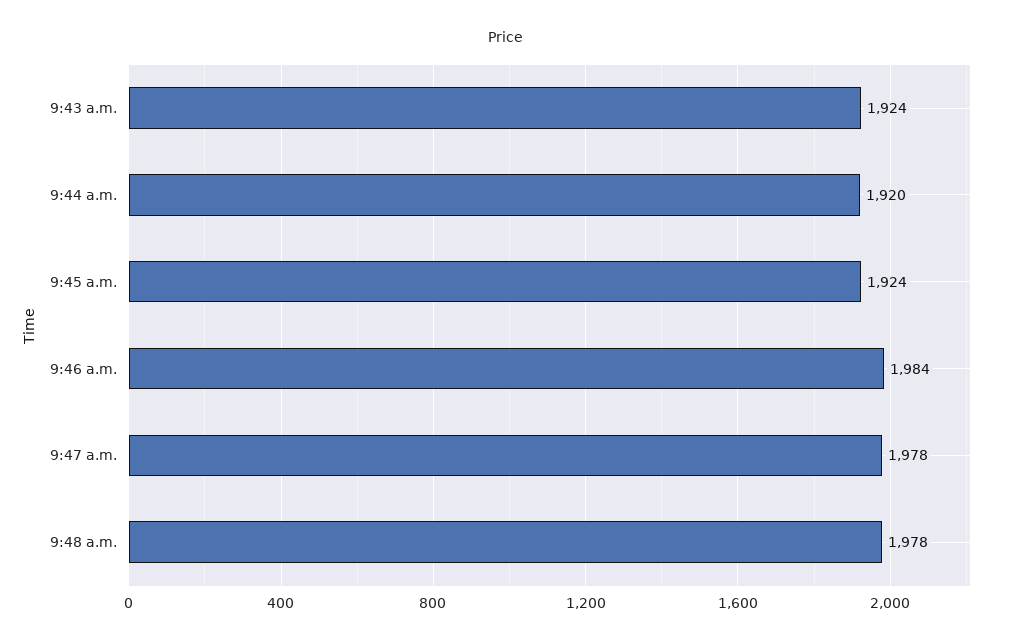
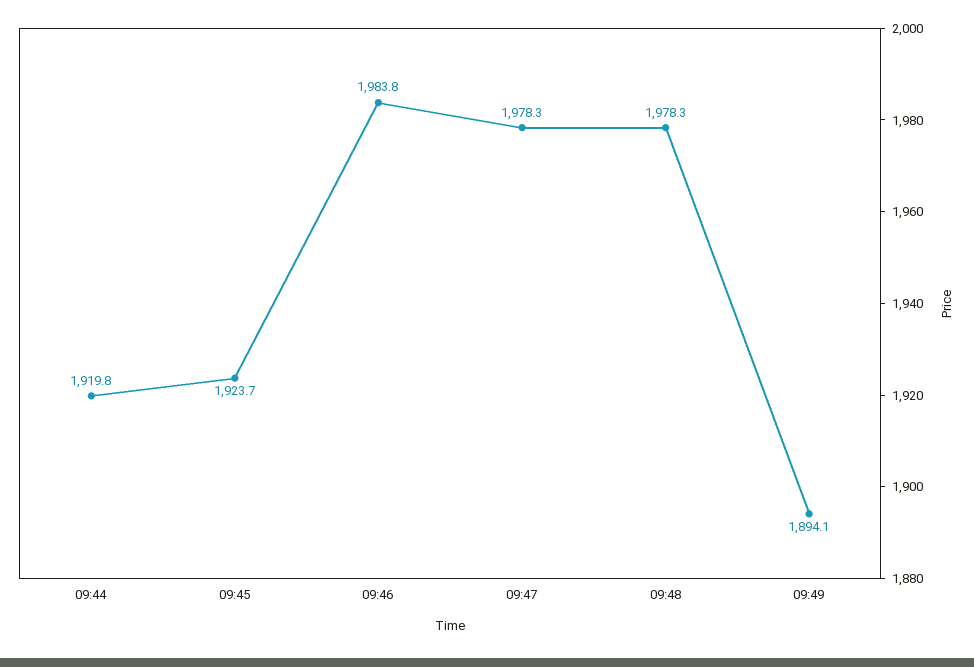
9:43 a.m.: 1924 -> none
09:49: none -> 1894.1

